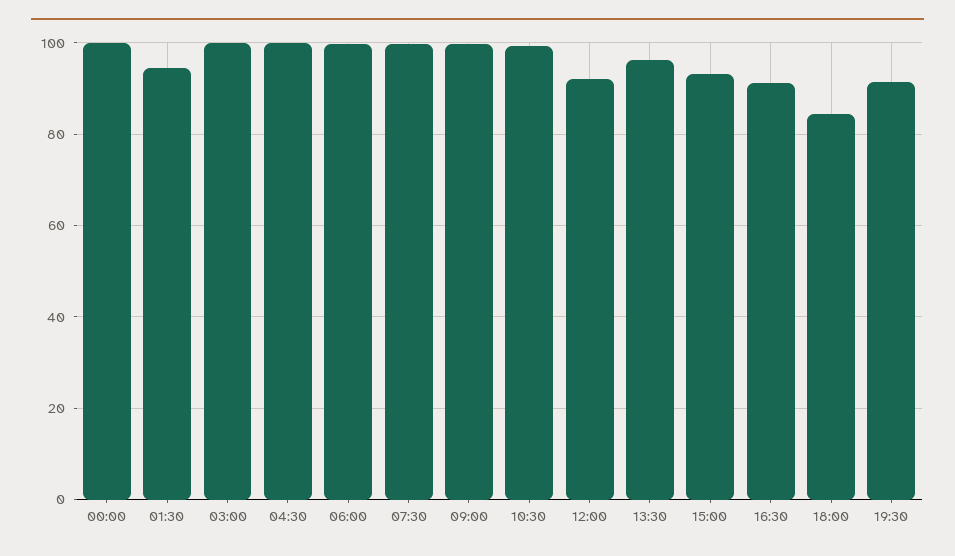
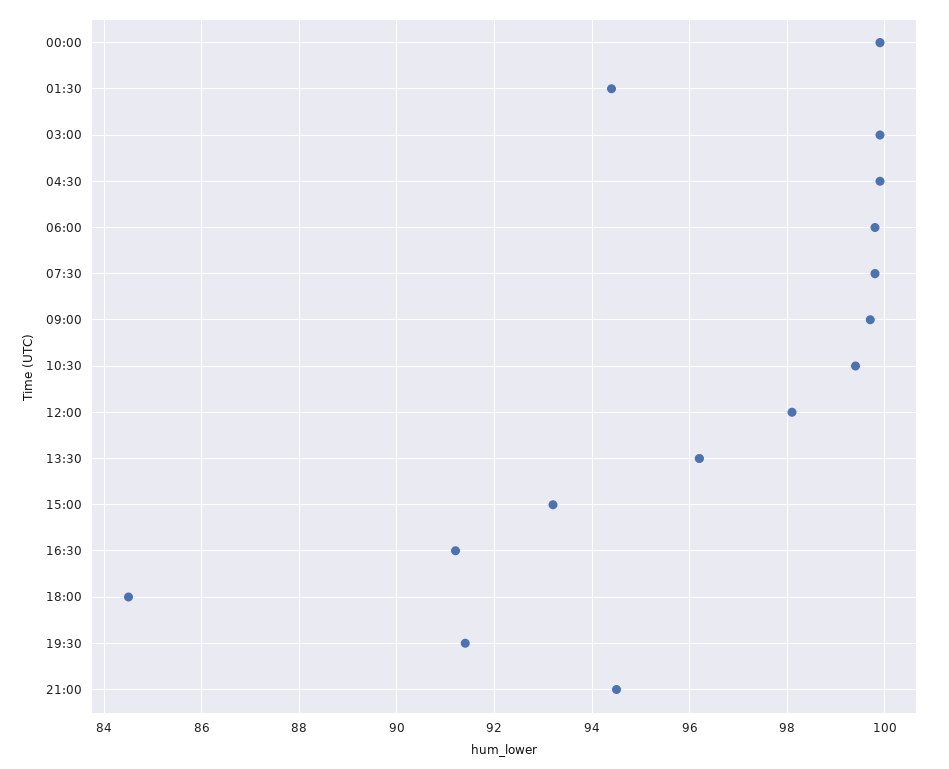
12:00: 92 -> 98
21:00: none -> 94.5

